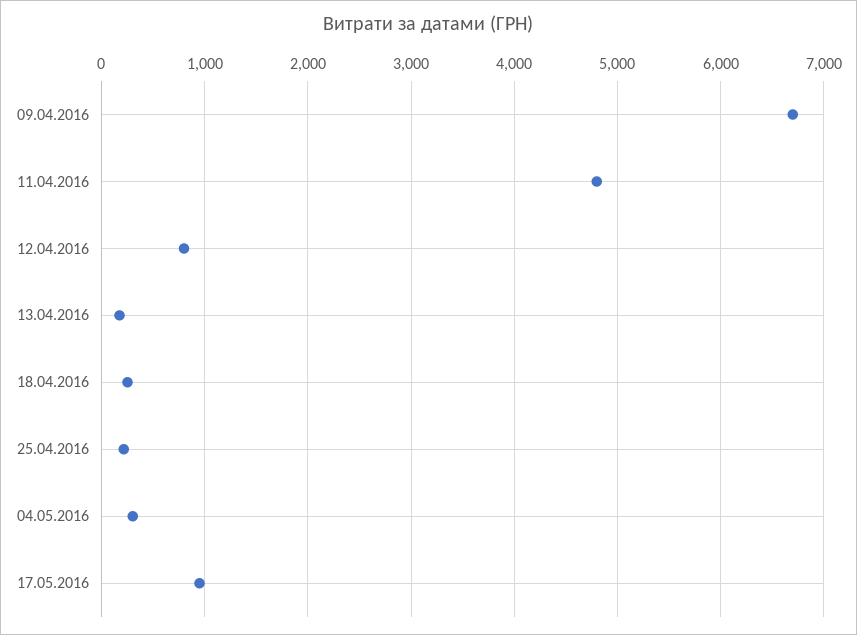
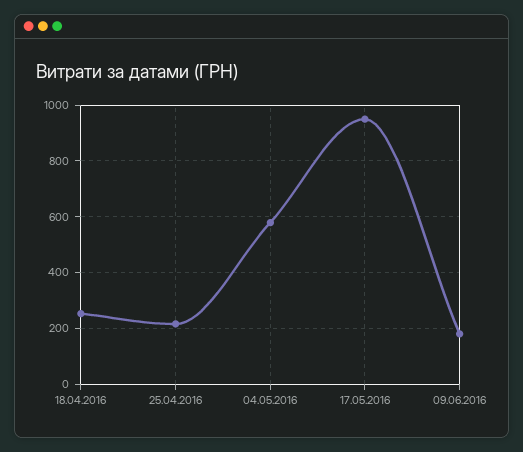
09.04.2016: 6700 -> none
11.04.2016: 4800 -> none
12.04.2016: 800 -> none
13.04.2016: 200 -> none
04.05.2016: 300 -> 575
09.06.2016: none -> 175

